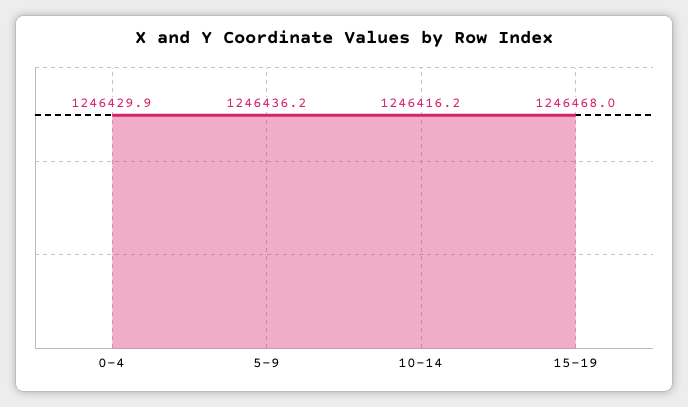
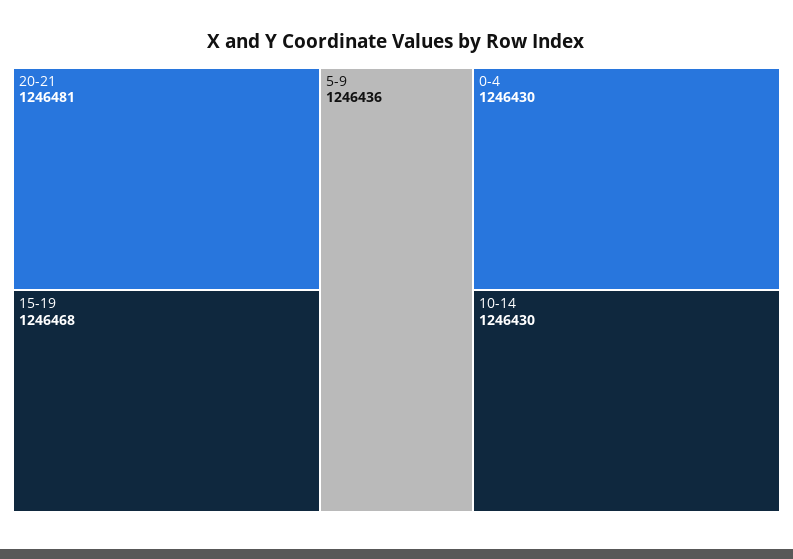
10-14: 1246416.2 -> 1246430
20-21: none -> 1246481

